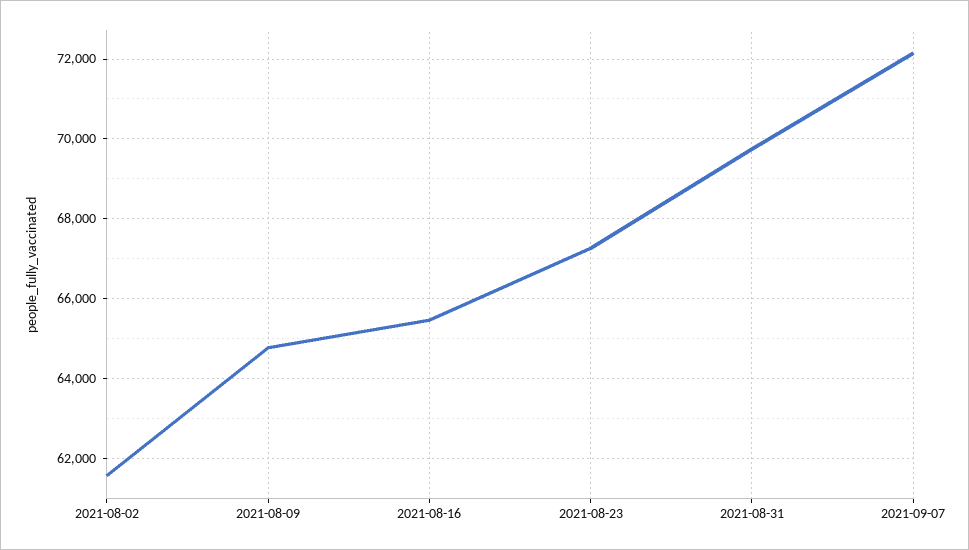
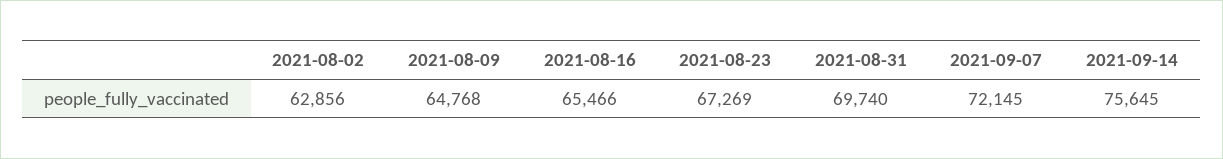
2021-08-02: 61600 -> 62856
2021-09-14: none -> 75645

